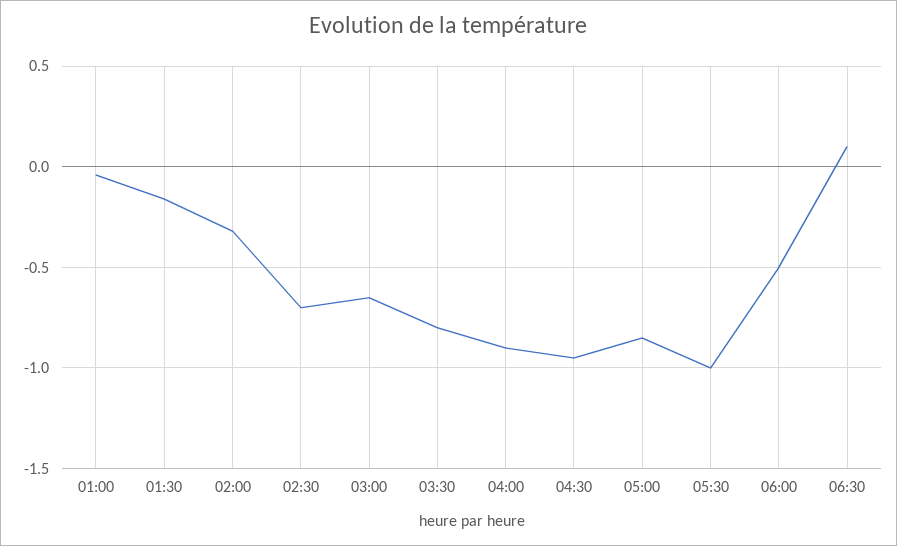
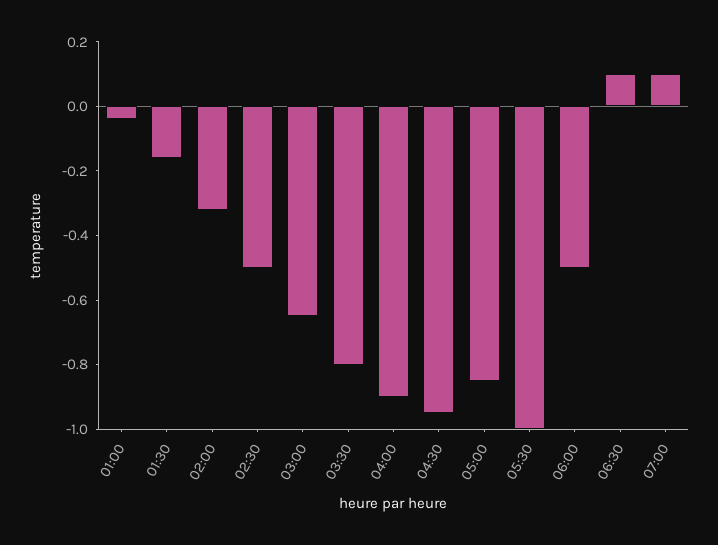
02:30: -0.7 -> -0.5
07:00: none -> 0.1

